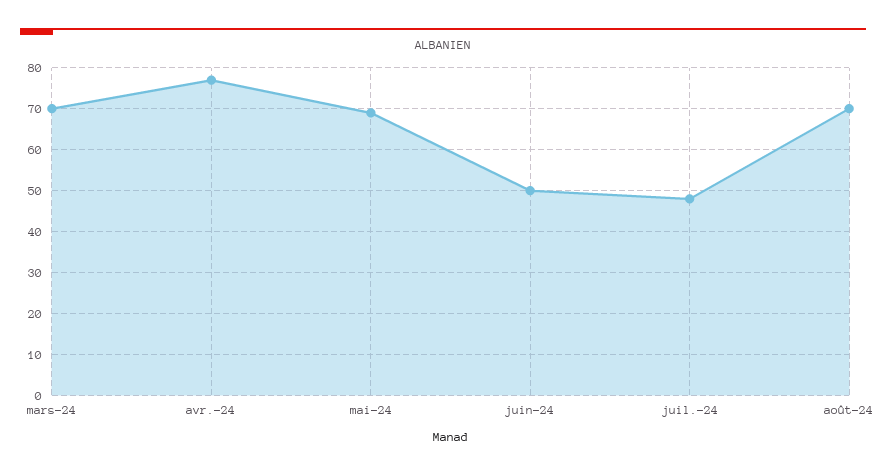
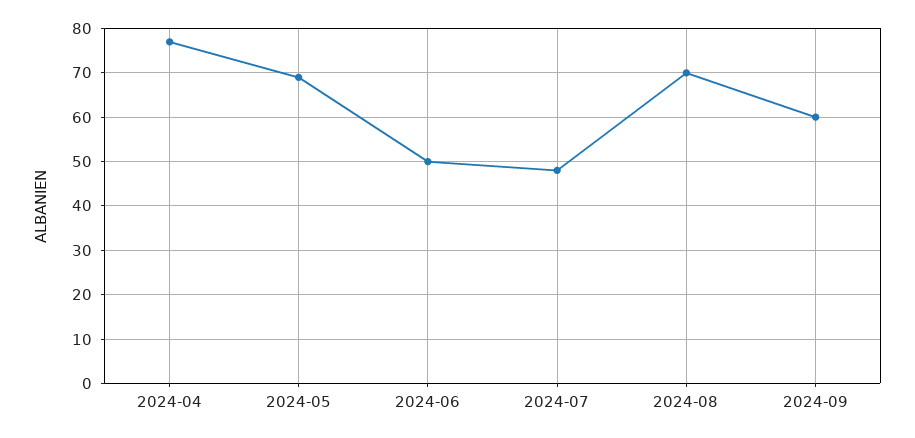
mars-24: 70 -> none
2024-09: none -> 60

